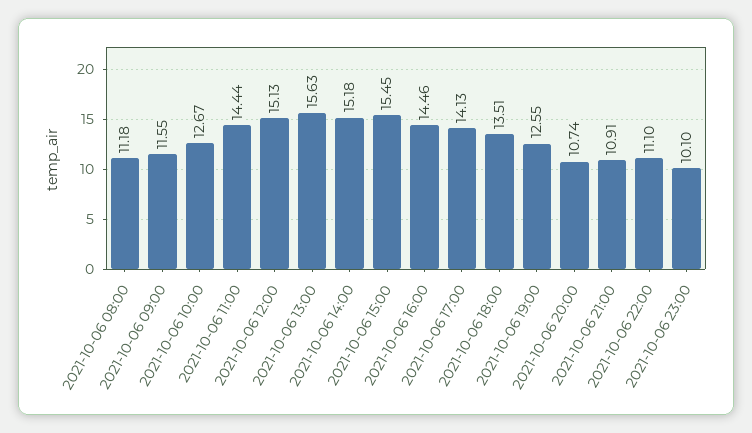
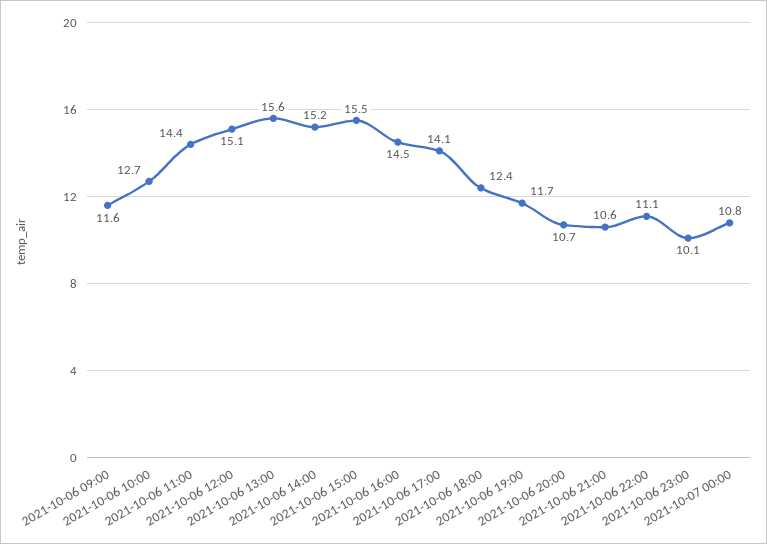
2021-10-06 08:00: 11.18 -> none
2021-10-06 18:00: 13.51 -> 12.4
2021-10-06 19:00: 12.55 -> 11.7
2021-10-06 21:00: 10.91 -> 10.6
2021-10-07 00:00: none -> 10.8

